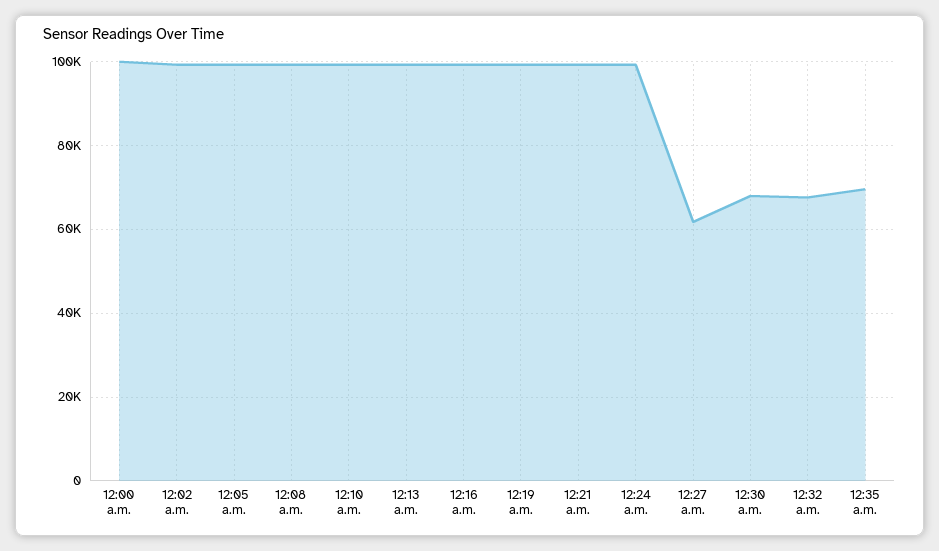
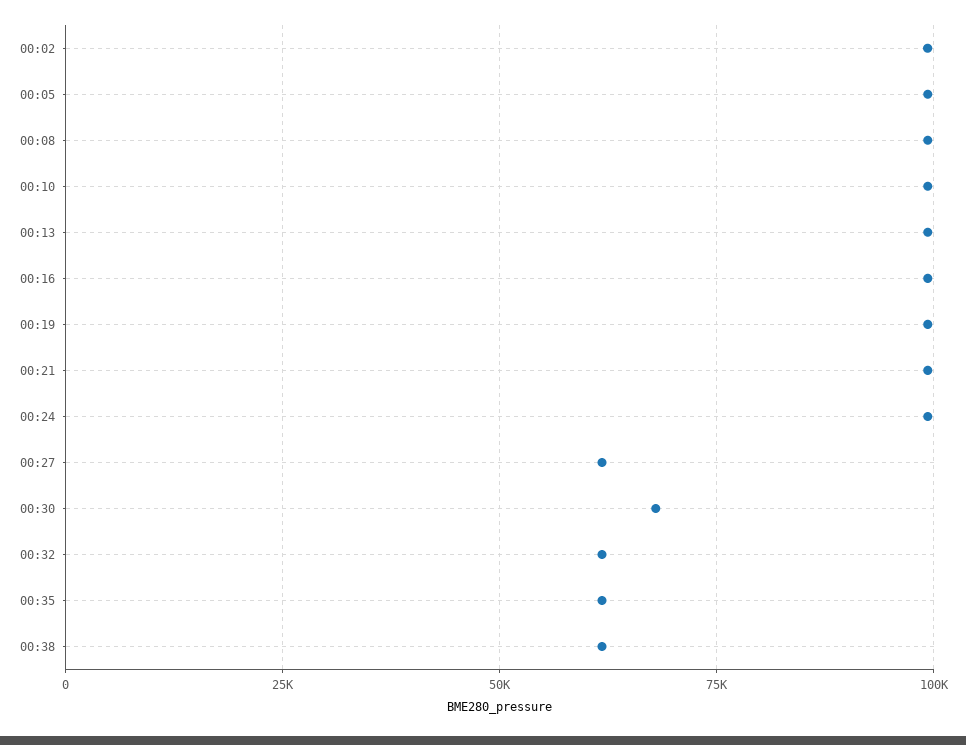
12:00 a.m.: 100000 -> none
12:32 a.m.: 68000 -> 62500
12:35 a.m.: 70000 -> 62500
00:38: none -> 62500

